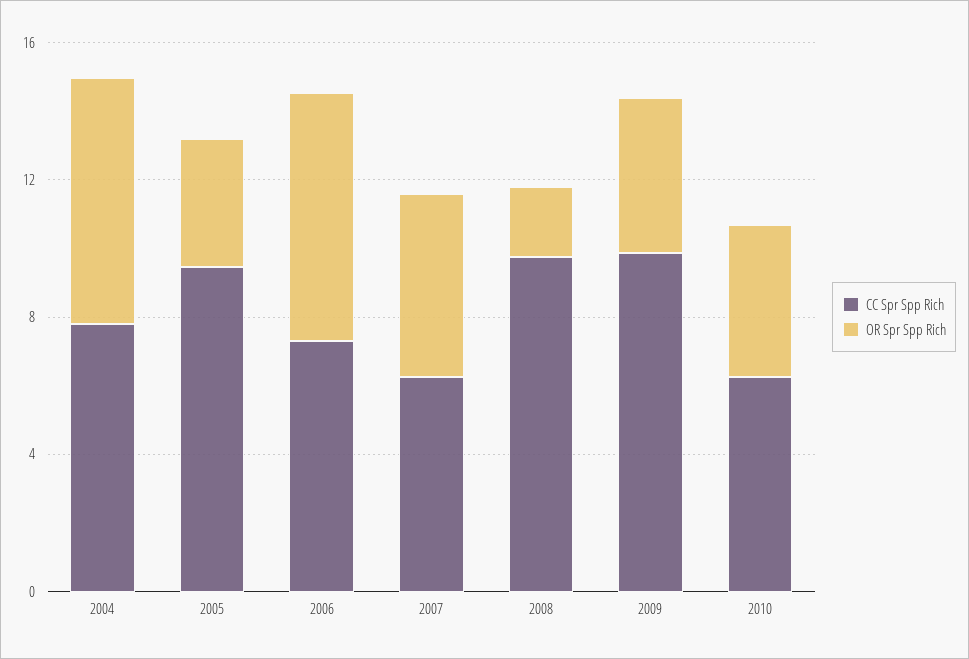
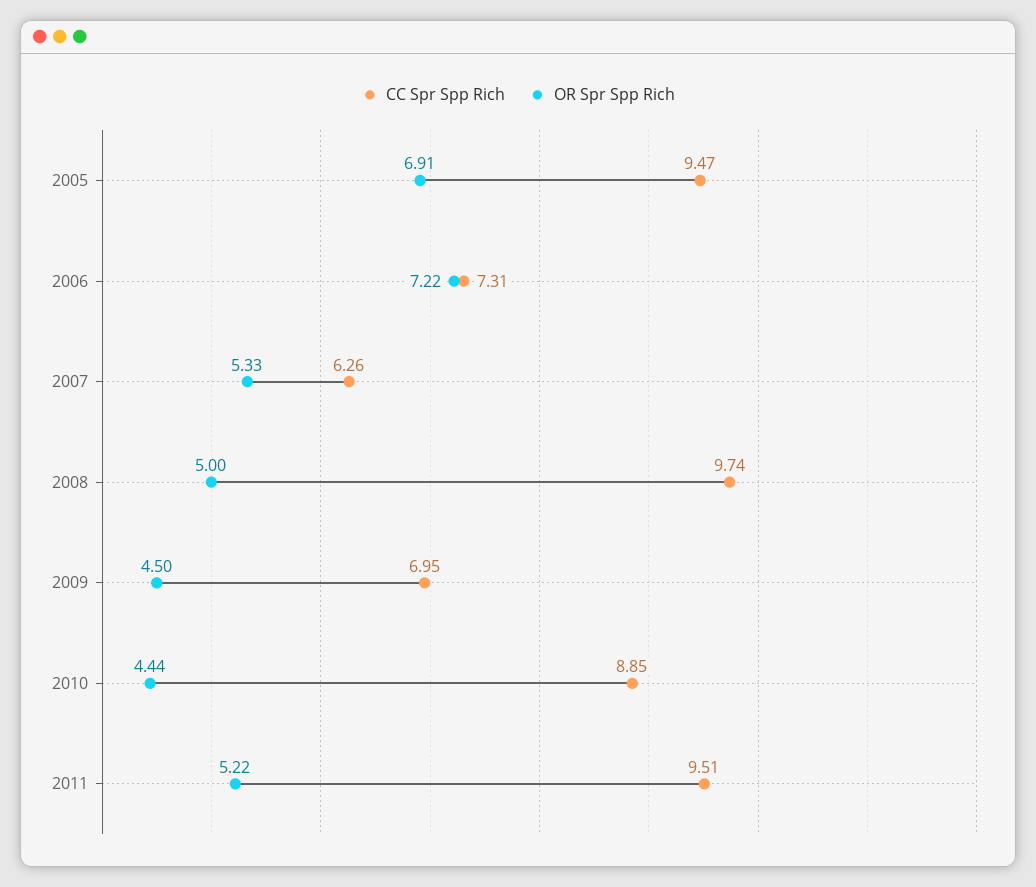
CC Spr Spp Rich, 2004: 8 -> none
OR Spr Spp Rich, 2004: 7 -> none
OR Spr Spp Rich, 2005: 4 -> 6.91
OR Spr Spp Rich, 2008: 2 -> 5
CC Spr Spp Rich, 2009: 10 -> 6.95
CC Spr Spp Rich, 2010: 6 -> 8.85
CC Spr Spp Rich, 2011: none -> 9.51
OR Spr Spp Rich, 2011: none -> 5.22

